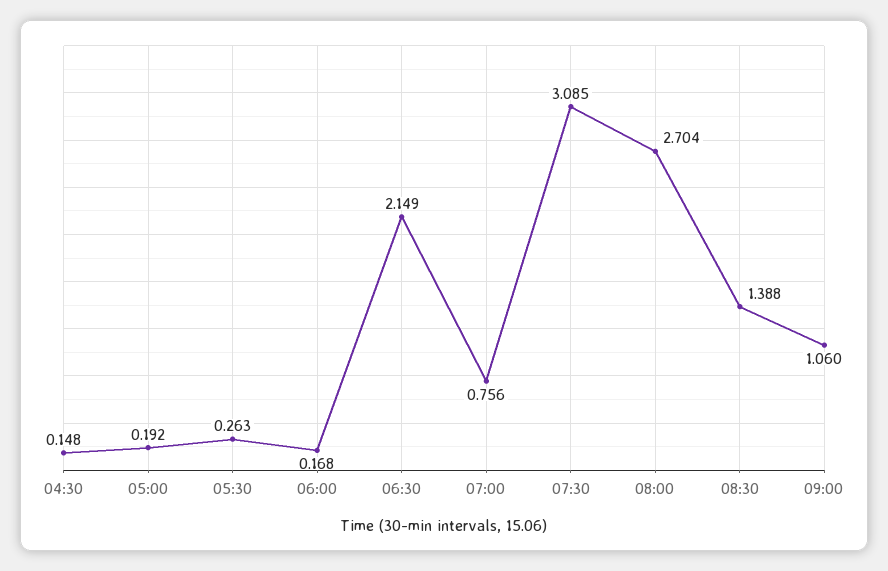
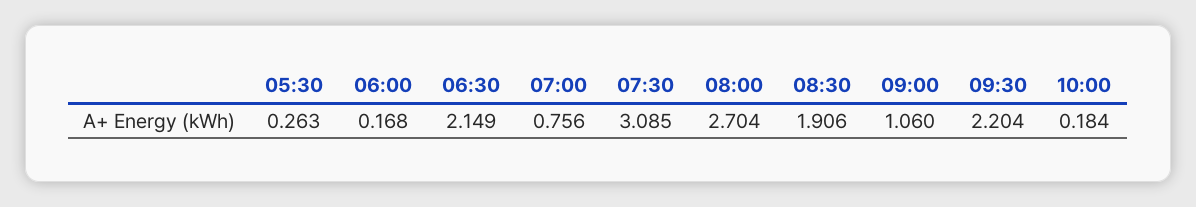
04:30: 0.148 -> none
05:00: 0.192 -> none
08:30: 1.388 -> 1.906
09:30: none -> 2.204
10:00: none -> 0.184

